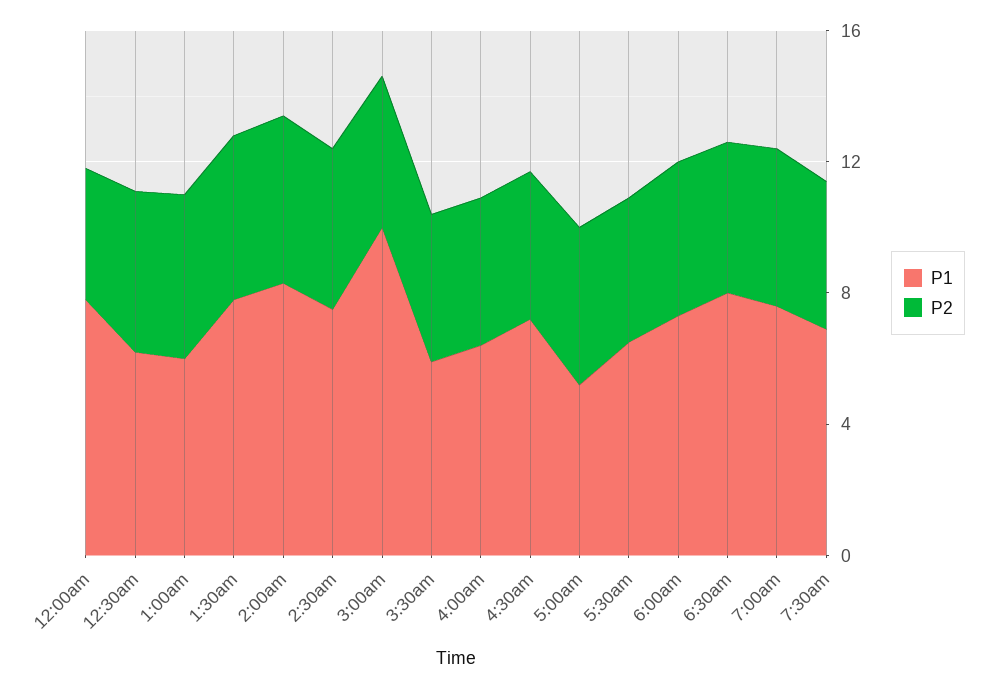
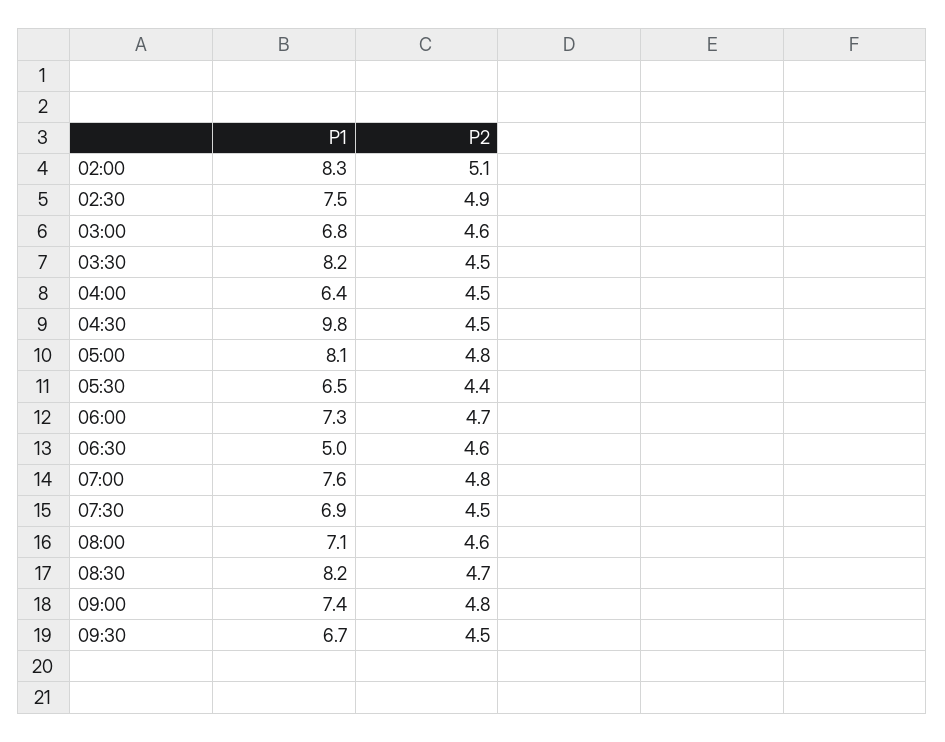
P1, 12:00am: 8 -> none
P2, 12:00am: 4 -> none
P1, 12:30am: 6 -> none
P2, 12:30am: 5 -> none
P1, 1:00am: 6 -> none
P2, 1:00am: 5 -> none
P1, 1:30am: 8 -> none
P2, 1:30am: 5 -> none
P1, 3:00am: 10 -> 6.8
P1, 3:30am: 6 -> 8.2
P1, 4:30am: 7 -> 9.8
P1, 5:00am: 5 -> 8.1
P1, 6:30am: 8 -> 5
P1, 08:00: none -> 7.1
P2, 08:00: none -> 4.6
P1, 08:30: none -> 8.2
P2, 08:30: none -> 4.7
P1, 09:00: none -> 7.4
P2, 09:00: none -> 4.8
P1, 09:30: none -> 6.7
P2, 09:30: none -> 4.5

